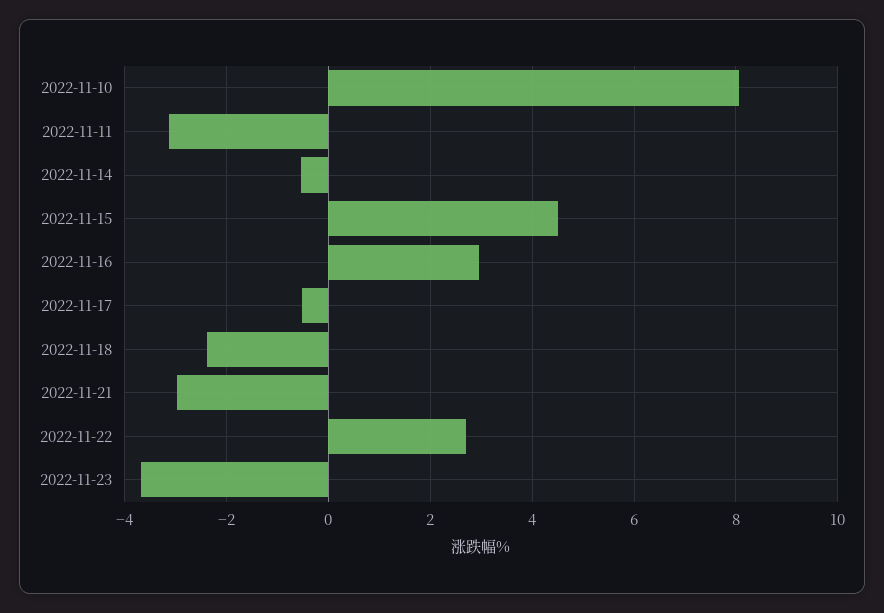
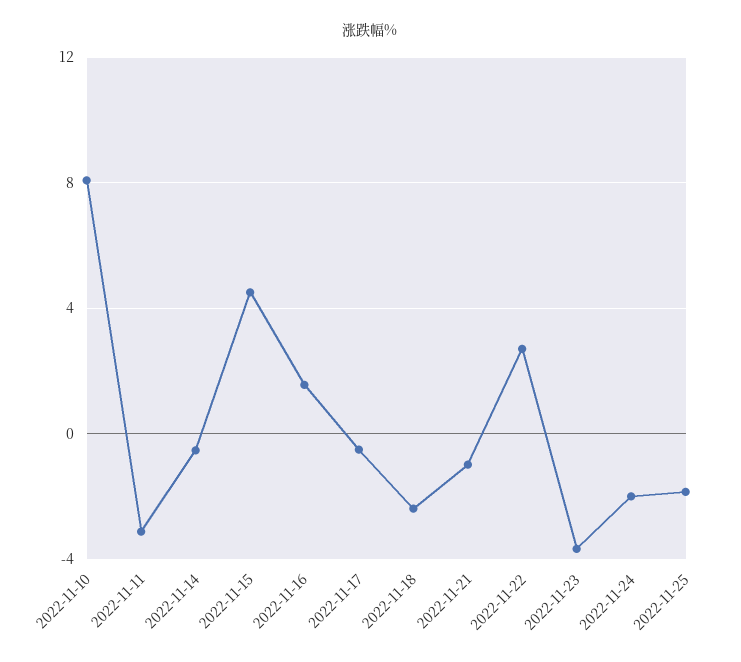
2022-11-16: 3 -> 1.5
2022-11-21: -3 -> -1
2022-11-24: none -> -2
2022-11-25: none -> -2

